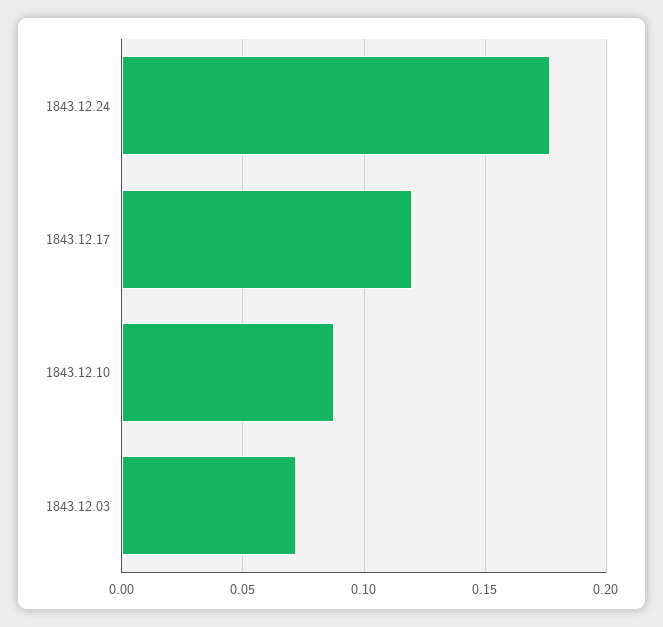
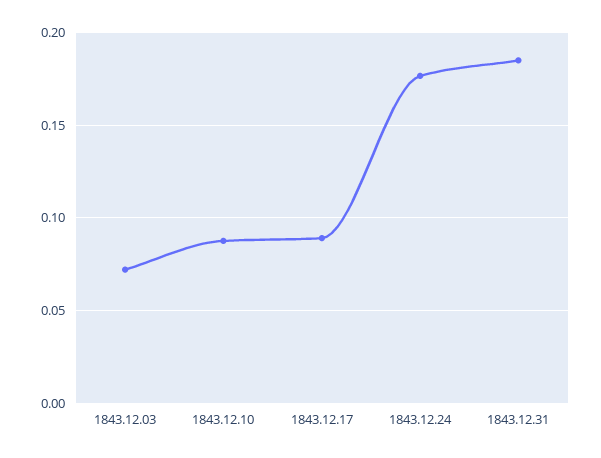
1843.12.17: 0.12 -> 0.09
1843.12.31: none -> 0.185

